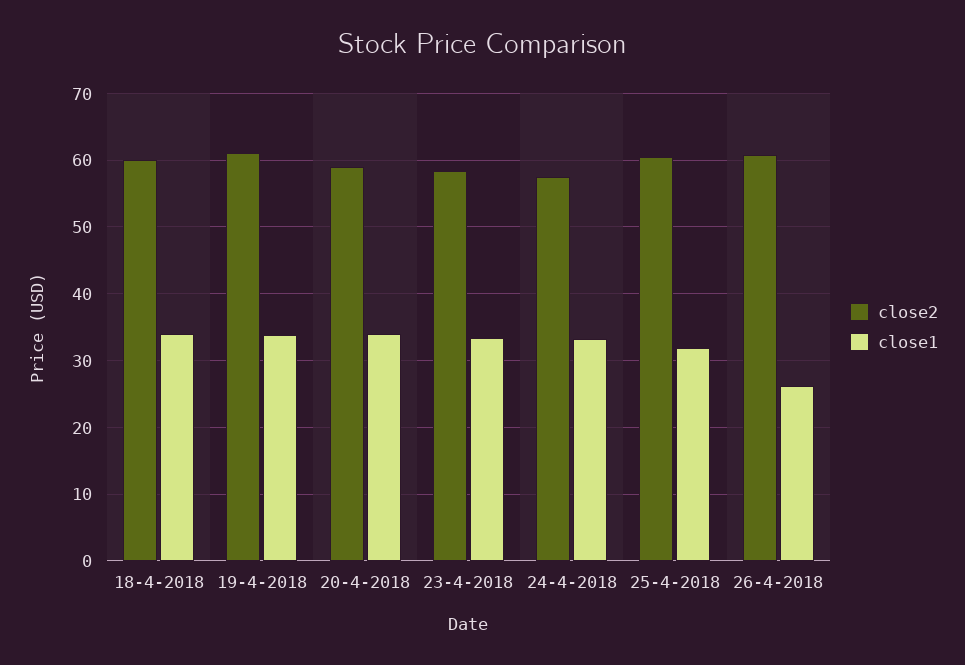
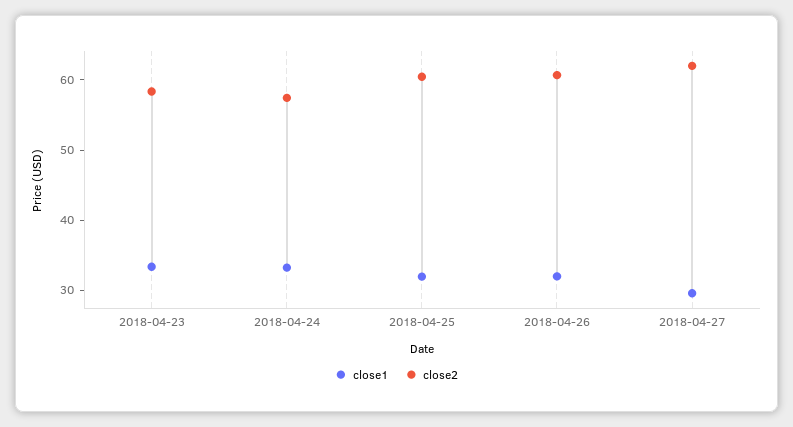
close2, 18-4-2018: 60 -> none
close1, 18-4-2018: 34 -> none
close2, 19-4-2018: 61 -> none
close1, 19-4-2018: 34 -> none
close2, 20-4-2018: 59 -> none
close1, 20-4-2018: 34 -> none
close1, 26-4-2018: 26 -> 32
close1, 2018-04-27: none -> 30
close2, 2018-04-27: none -> 62

